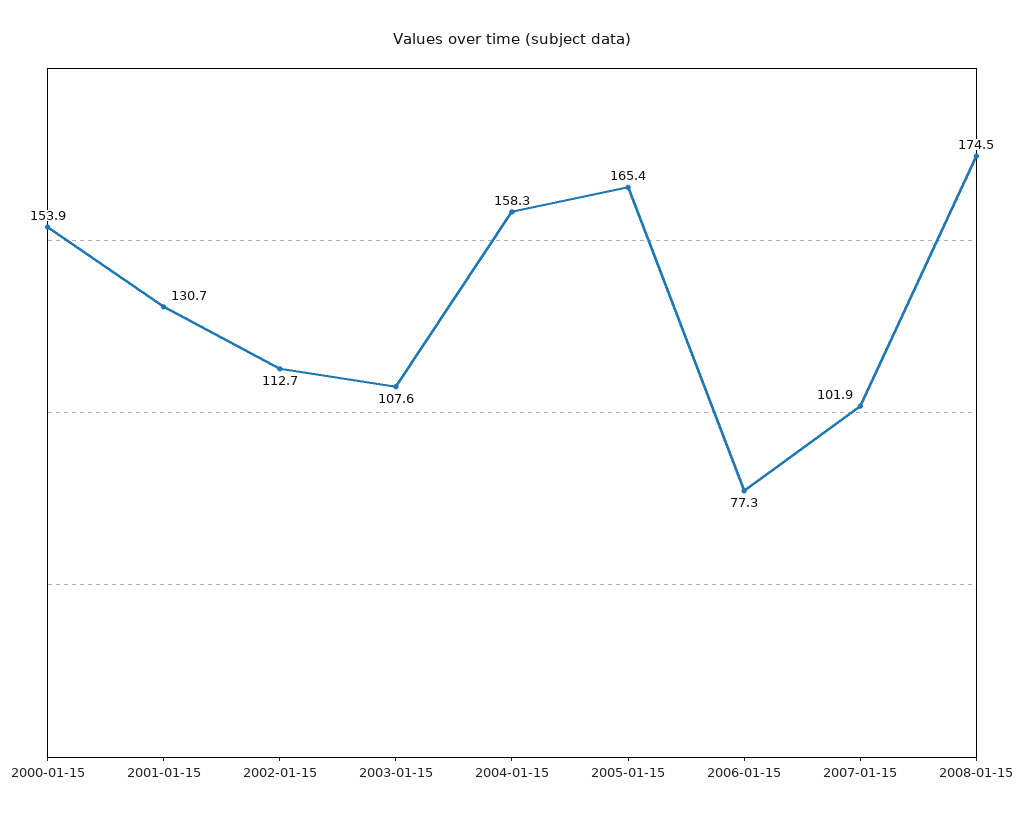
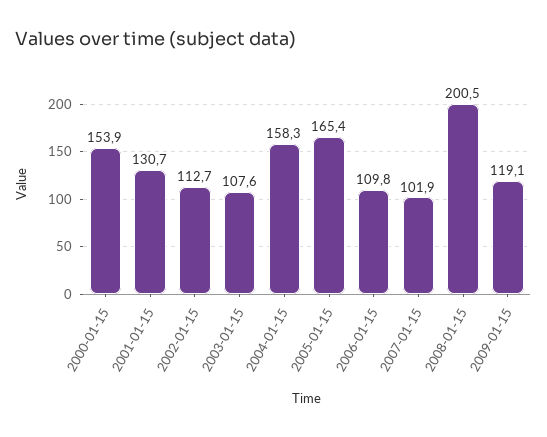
2006-01-15: 77.3 -> 109.8
2008-01-15: 174.5 -> 200.5
2009-01-15: none -> 119.1

